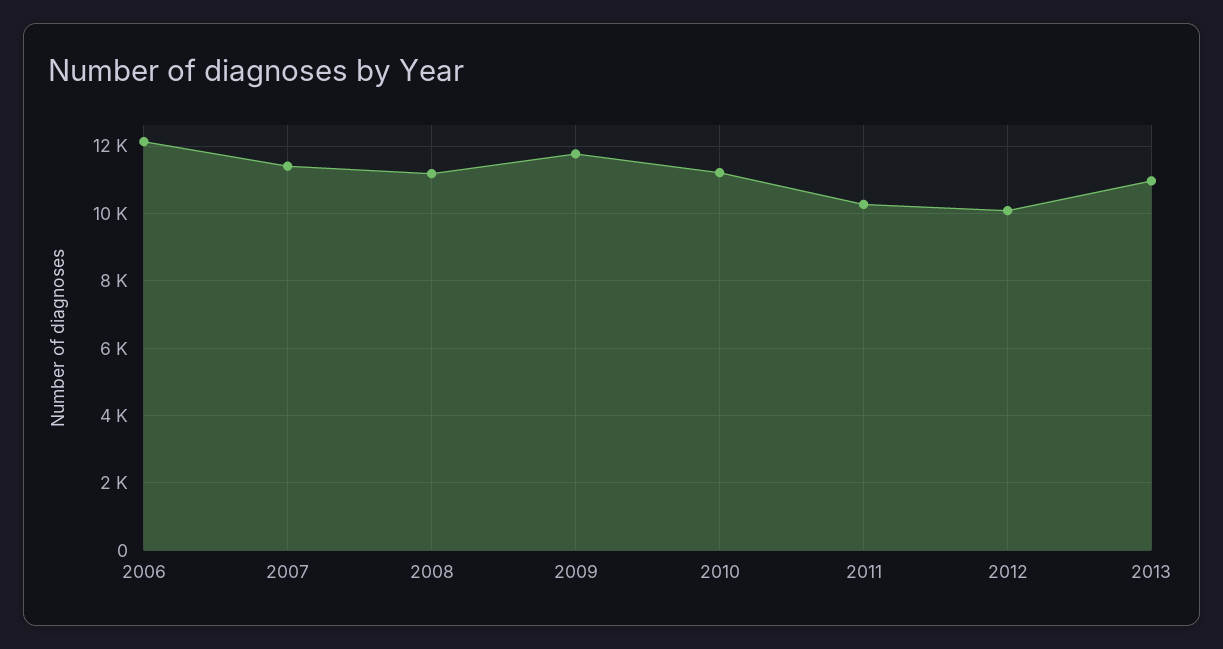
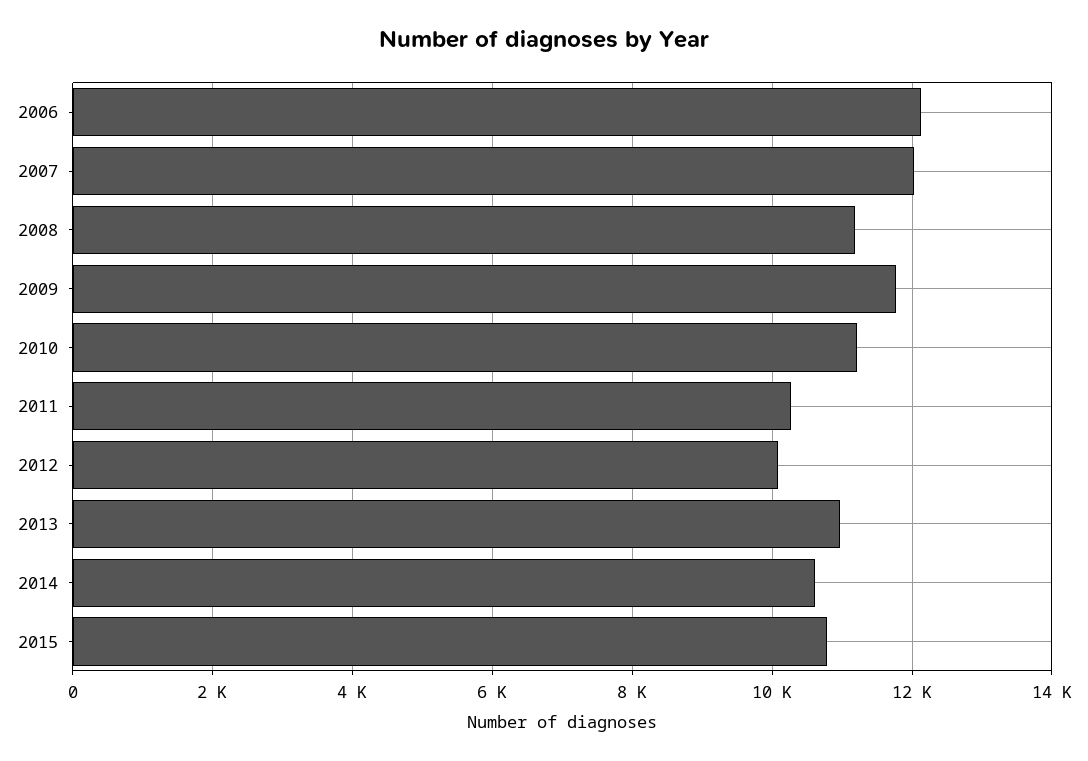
2007: 11400 -> 12000
2014: none -> 10600
2015: none -> 10800

